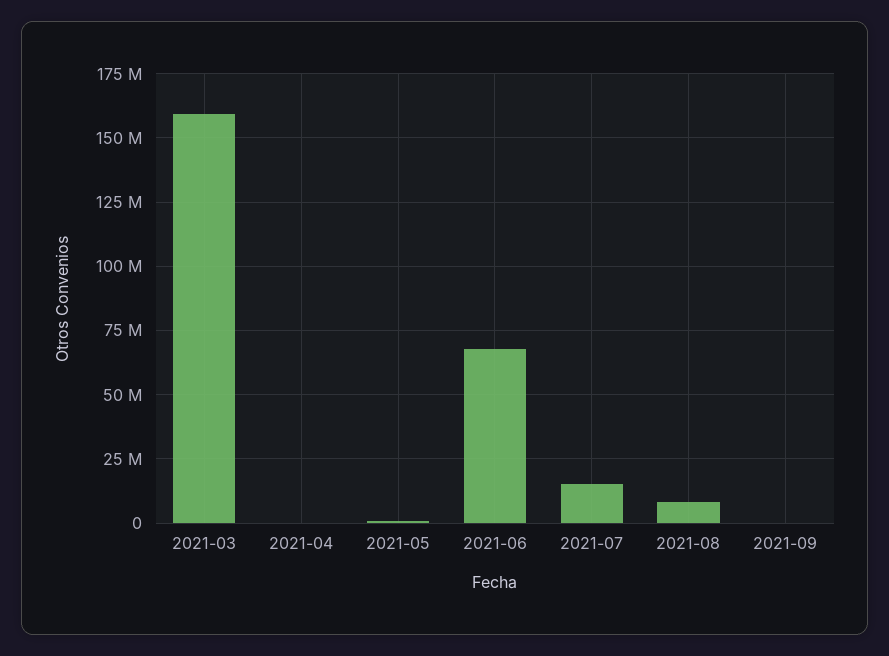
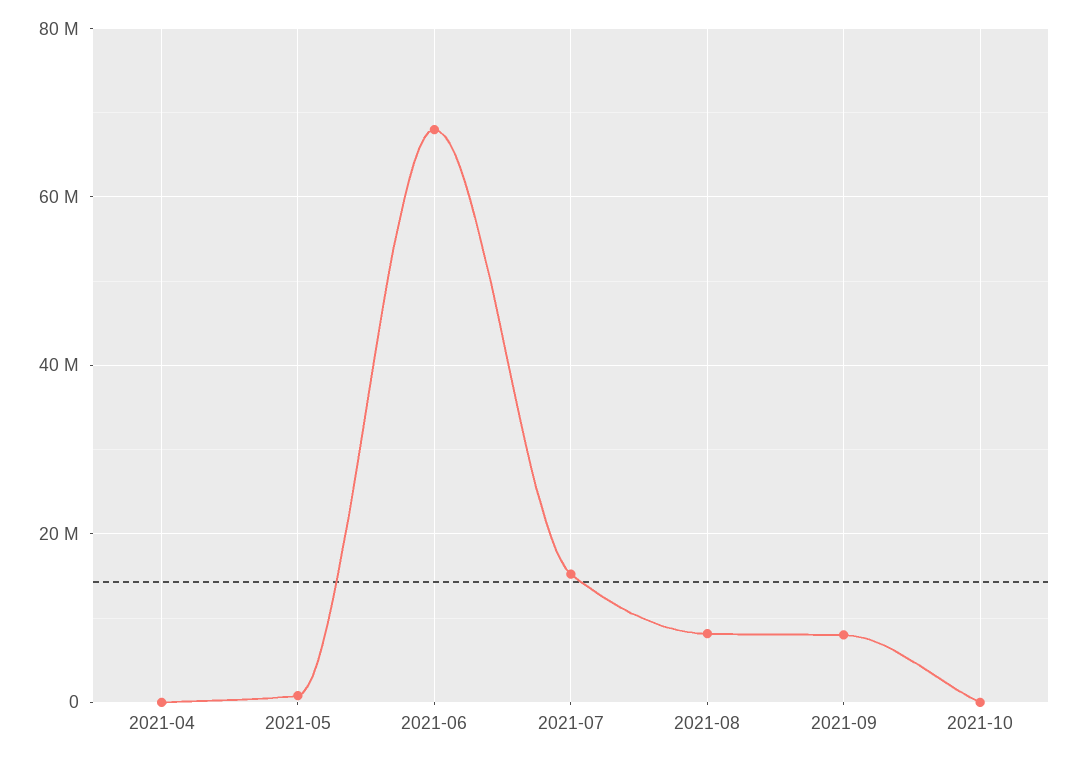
2021-03: 160000000 -> none
2021-09: 0 -> 8000000
2021-10: none -> 0

